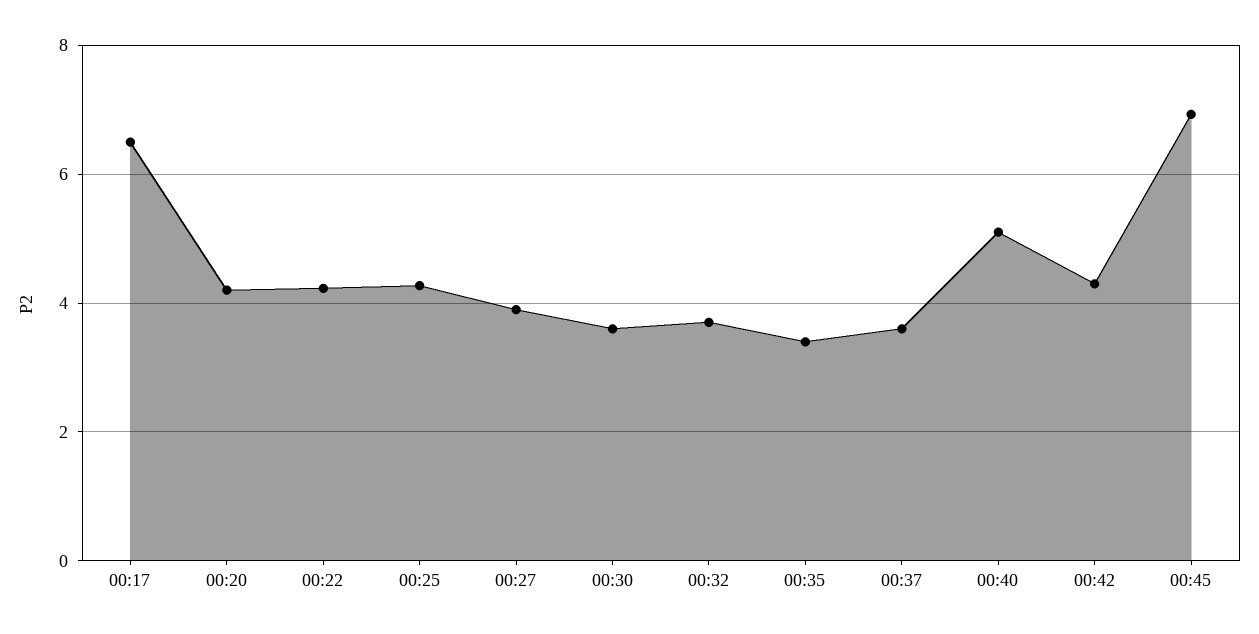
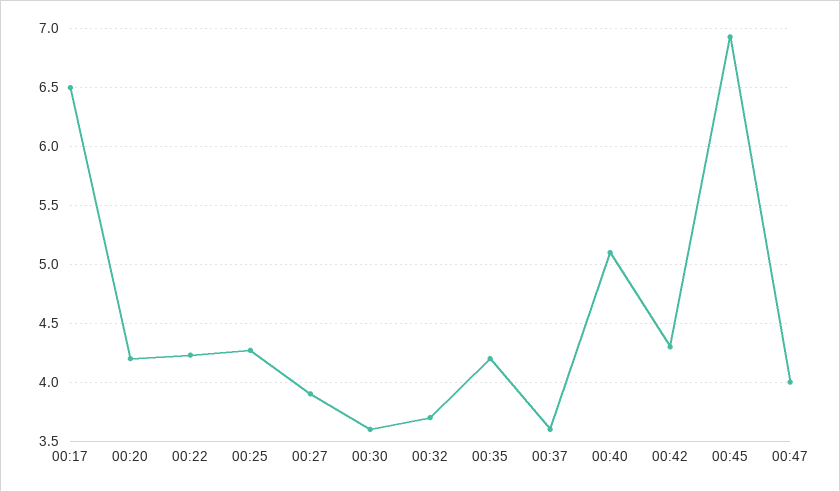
00:35: 3.4 -> 4.2
00:47: none -> 4

